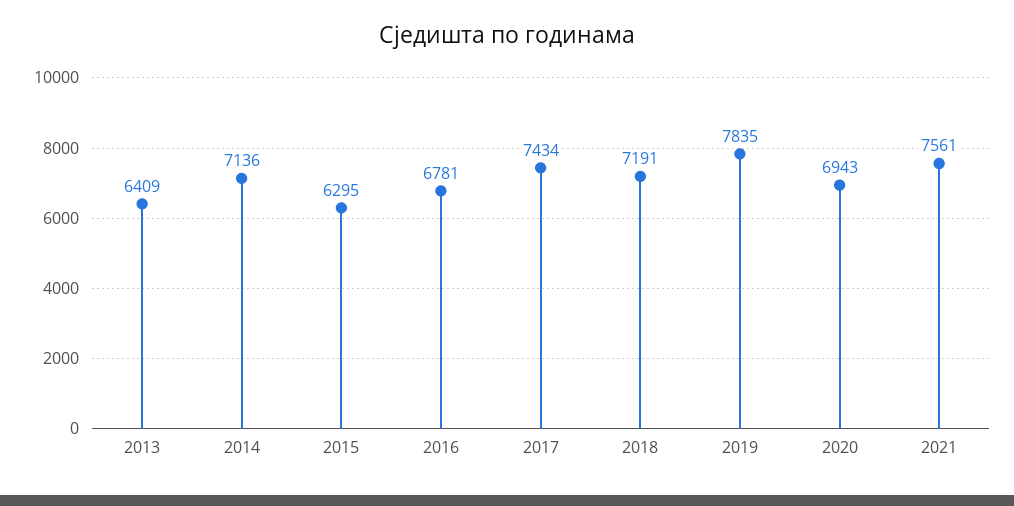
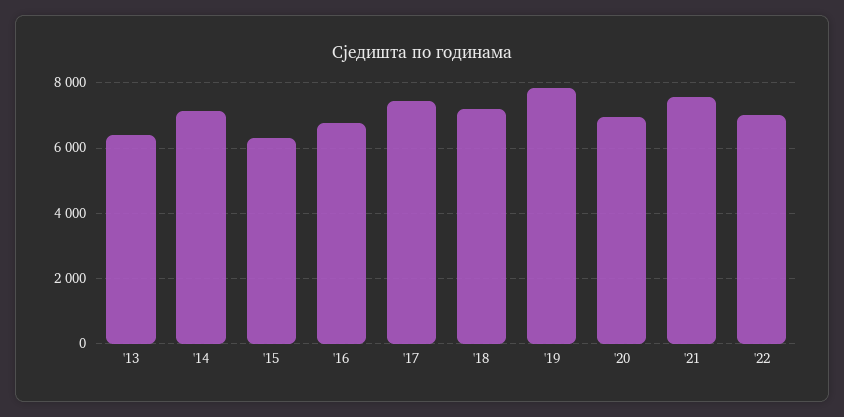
'22: none -> 7000

